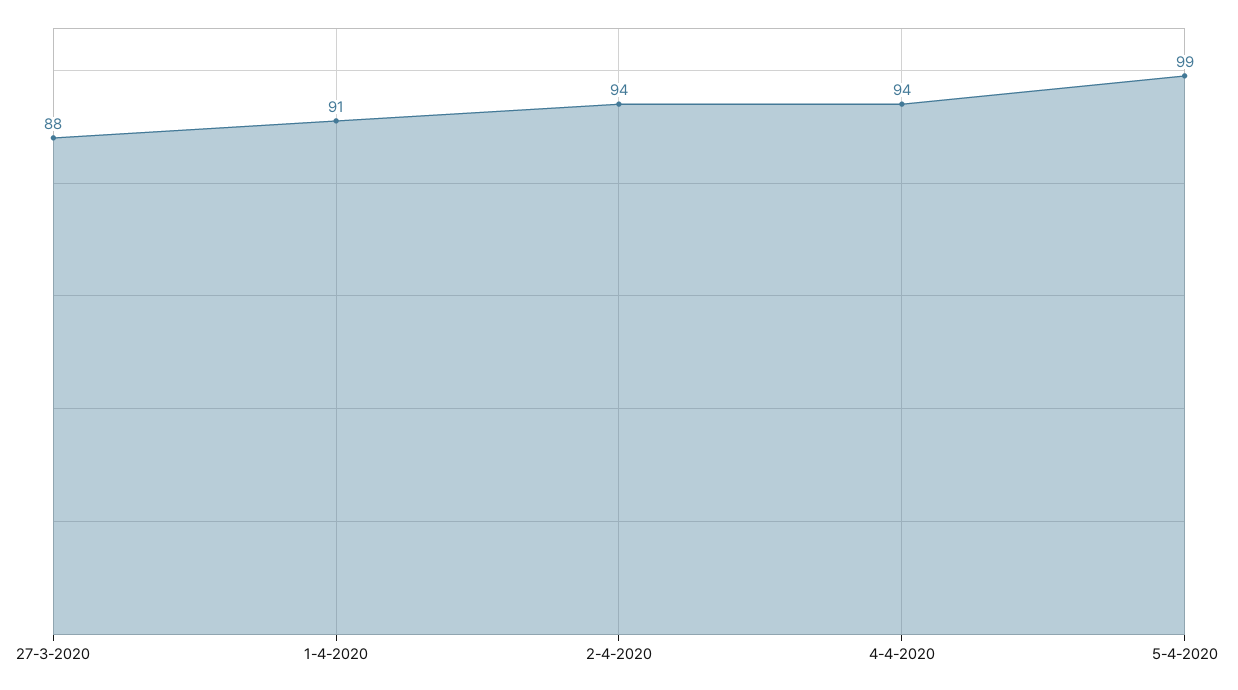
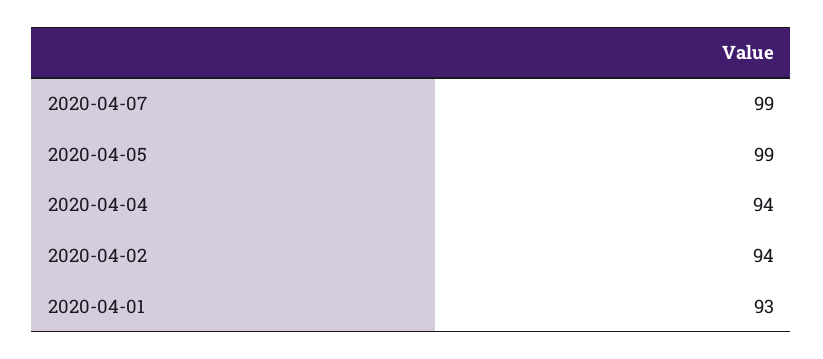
27-3-2020: 88 -> none
1-4-2020: 91 -> 93
2020-04-07: none -> 99

